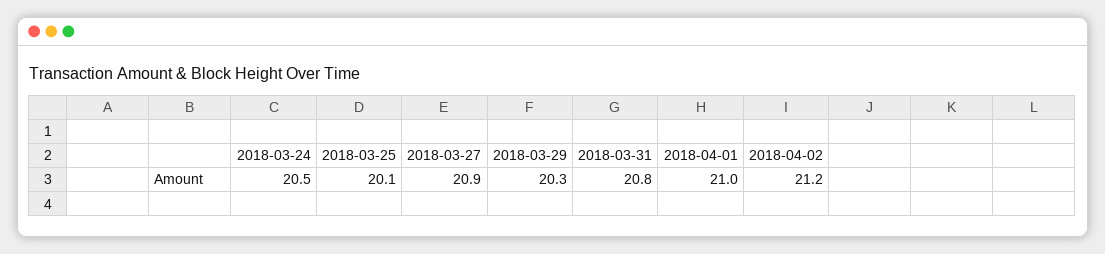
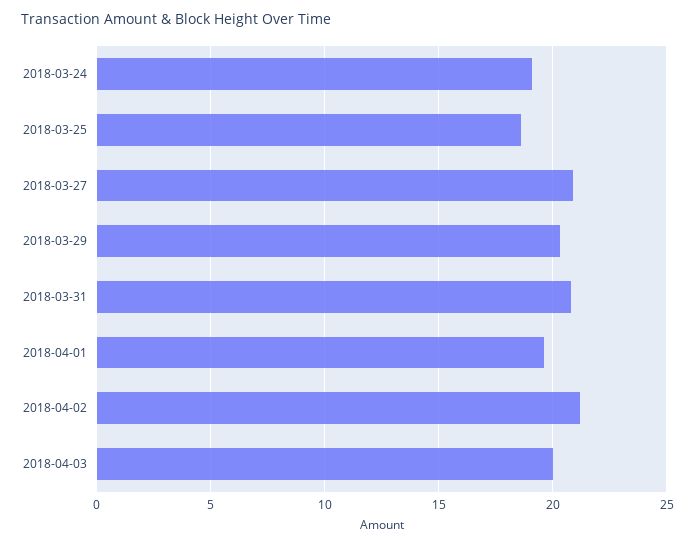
2018-03-24: 20.5 -> 19
2018-03-25: 20.1 -> 18.5
2018-04-01: 21 -> 19.5
2018-04-03: none -> 20

